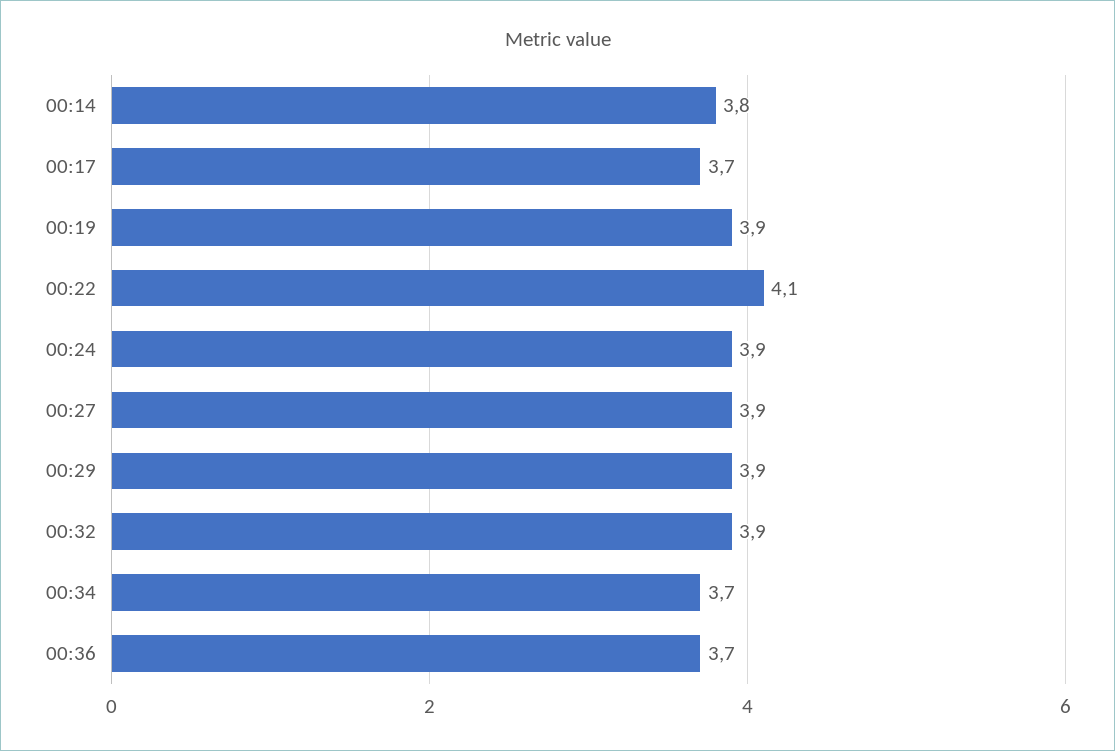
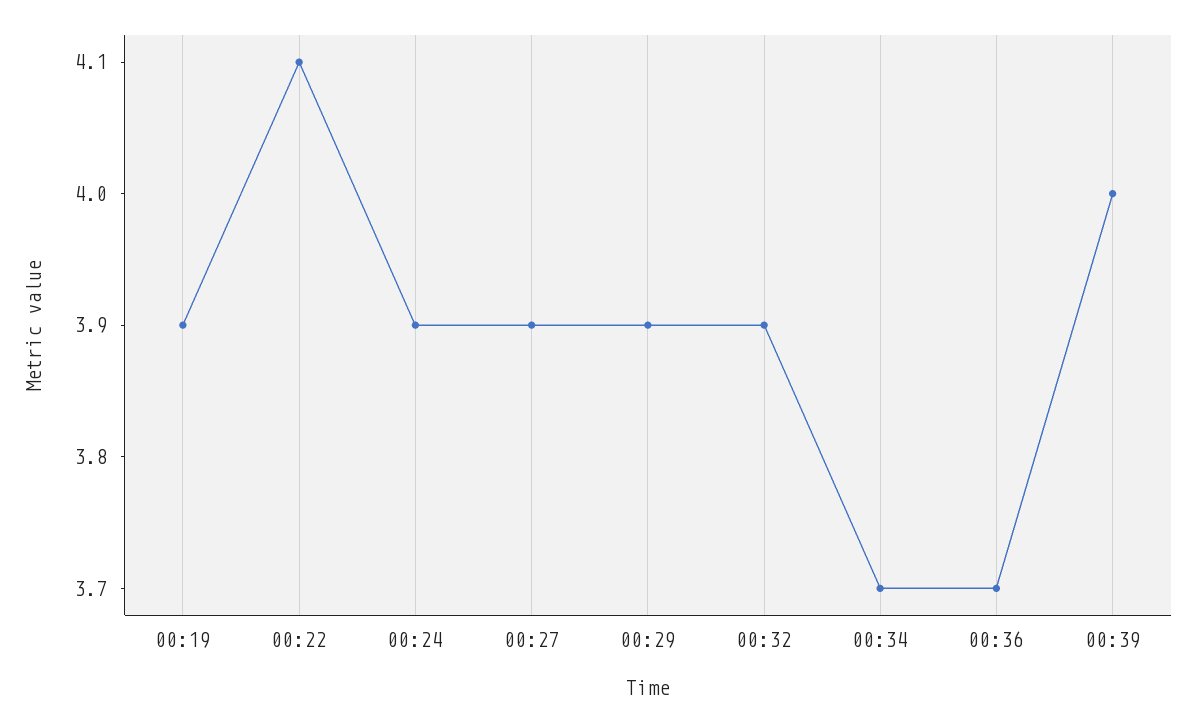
00:14: 3.8 -> none
00:17: 3.7 -> none
00:39: none -> 4

